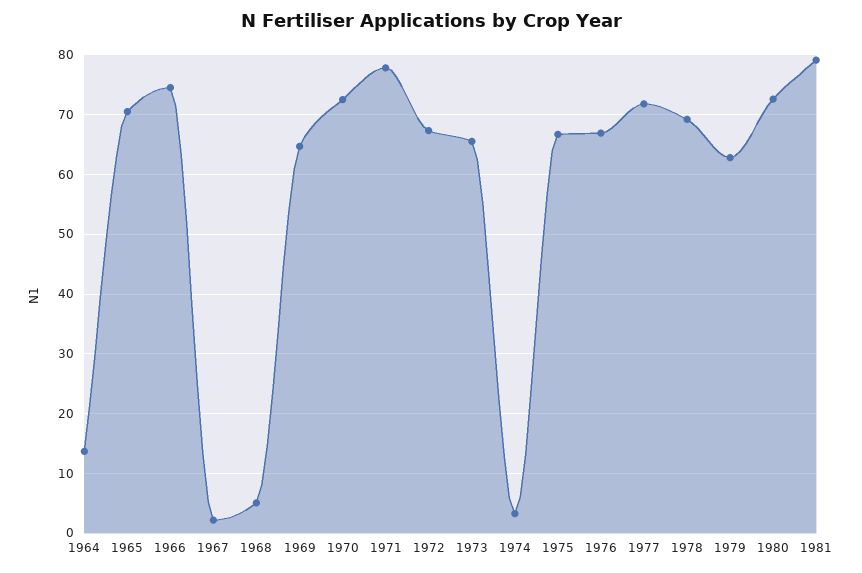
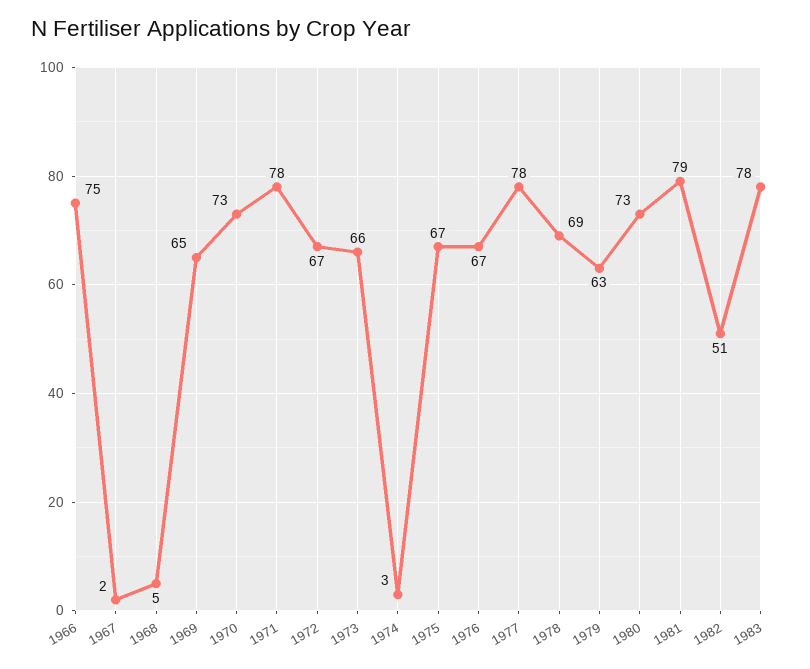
1964: 14 -> none
1965: 70 -> none
1977: 72 -> 78
1982: none -> 51
1983: none -> 78

